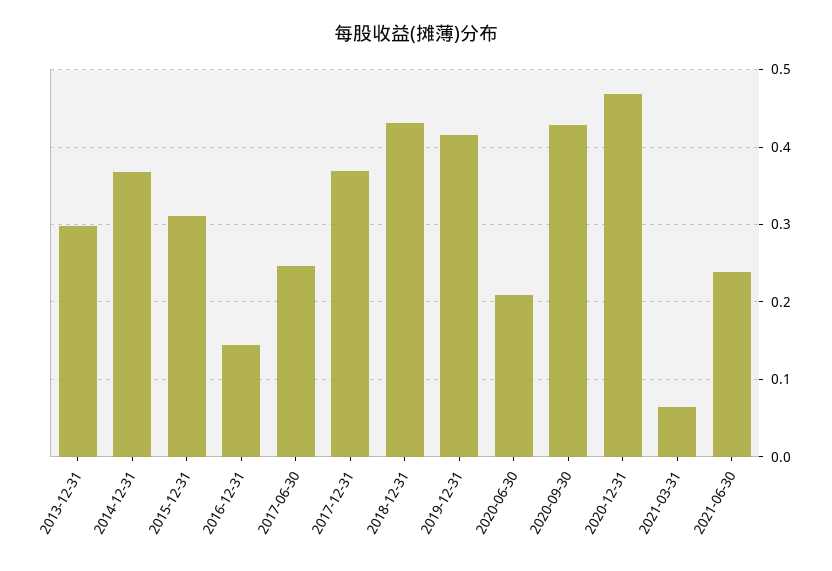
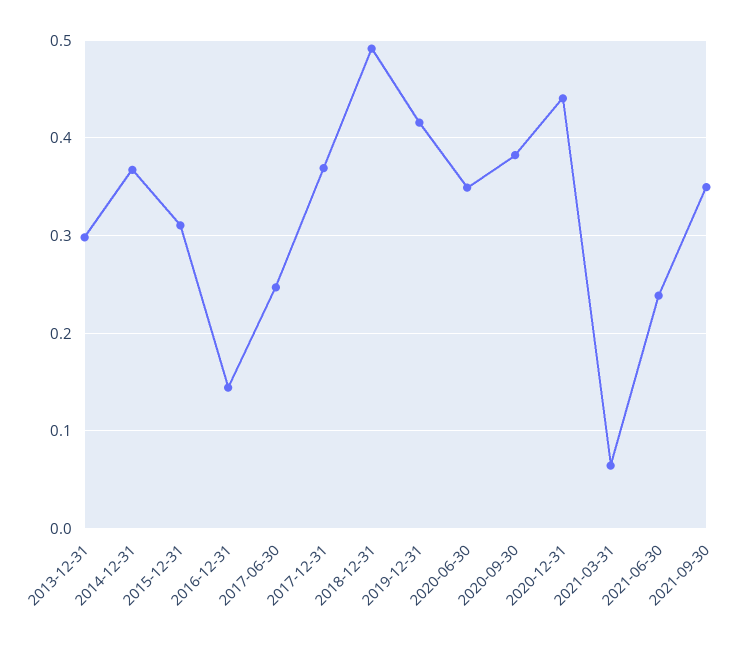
2018-12-31: 0.43 -> 0.49
2020-06-30: 0.21 -> 0.35
2020-09-30: 0.43 -> 0.38
2020-12-31: 0.47 -> 0.44
2021-09-30: none -> 0.35

